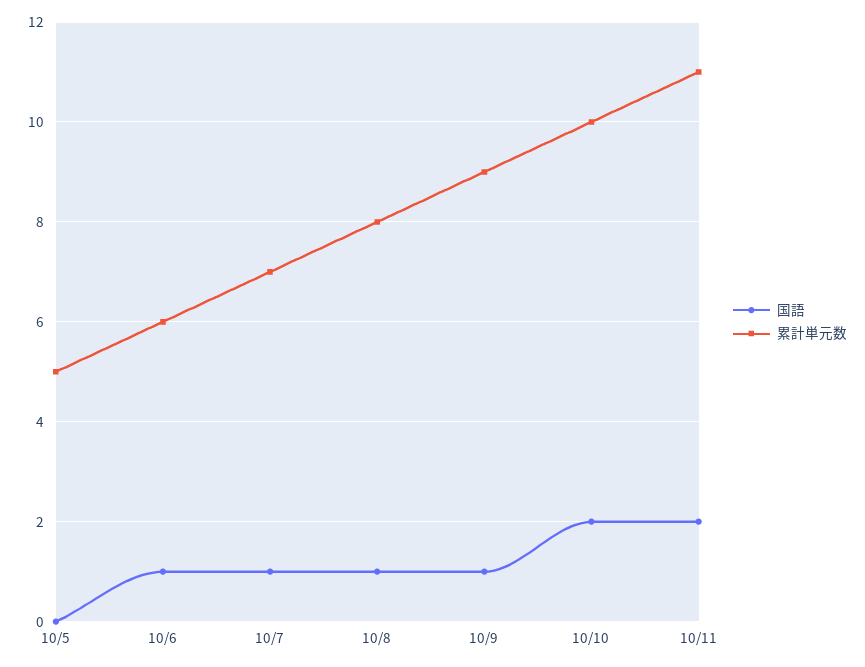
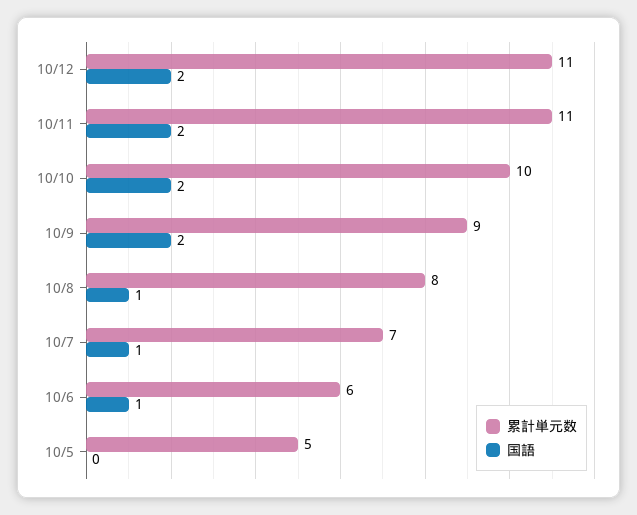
国語, 10/9: 1 -> 2
累計単元数, 10/12: none -> 11
国語, 10/12: none -> 2

